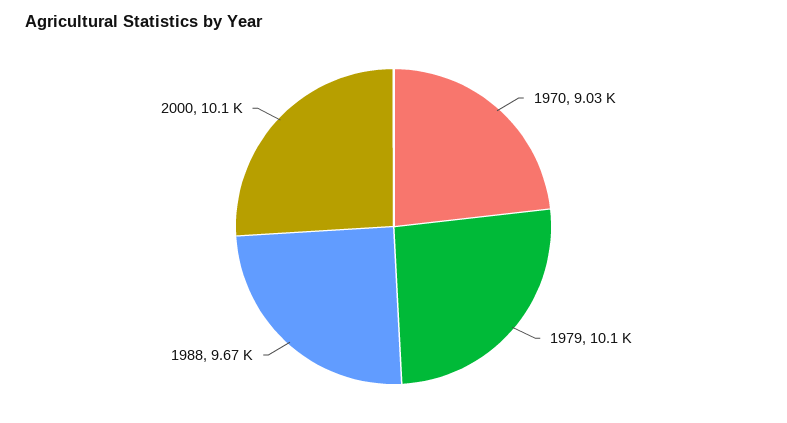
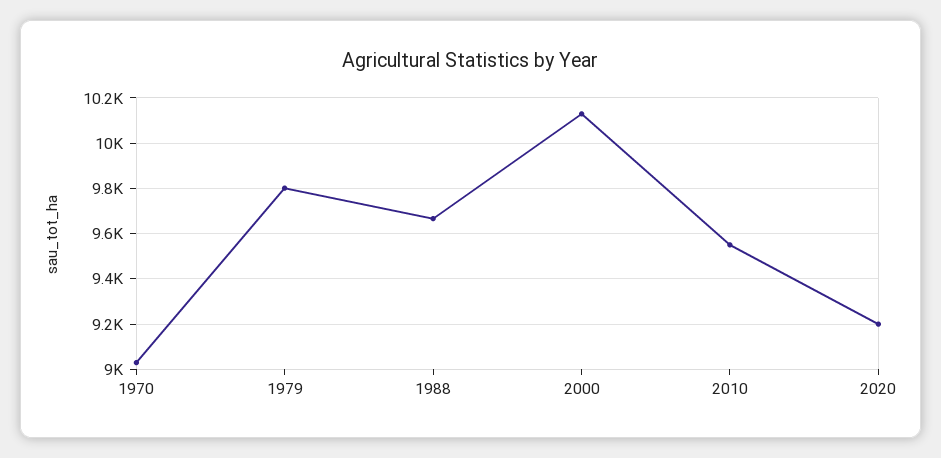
1979: 10100 -> 9800
2010: none -> 9550
2020: none -> 9200

